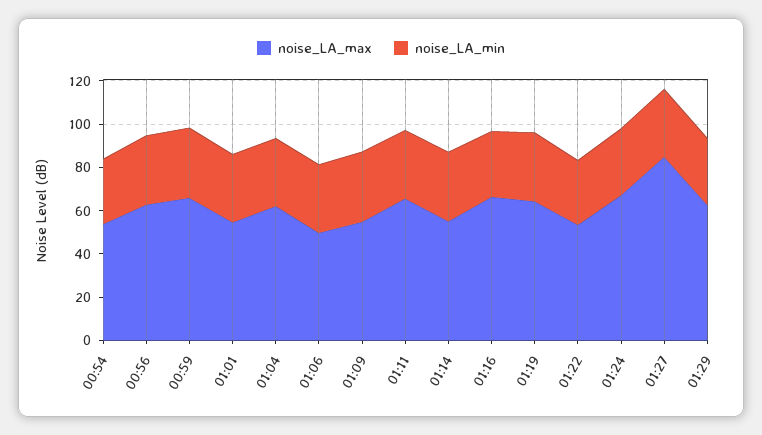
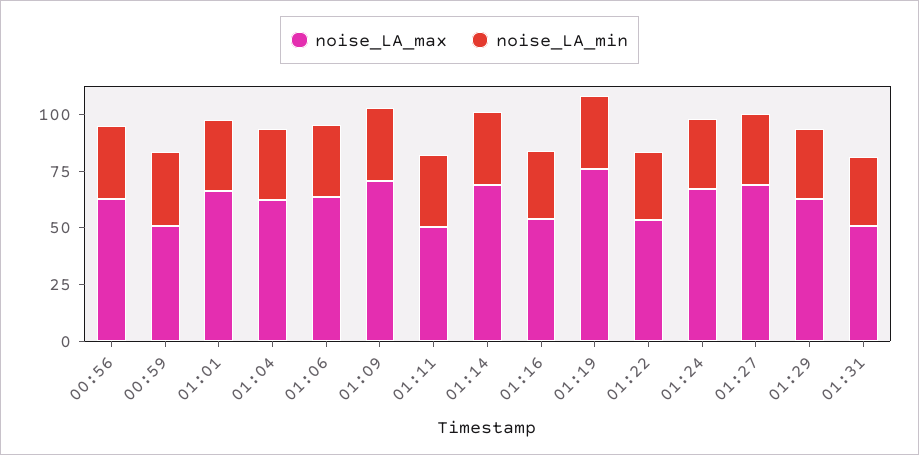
noise_LA_max, 00:54: 55 -> none
noise_LA_min, 00:54: 30 -> none
noise_LA_max, 00:59: 65 -> 50
noise_LA_max, 01:01: 55 -> 65
noise_LA_max, 01:06: 50 -> 65
noise_LA_max, 01:09: 55 -> 70
noise_LA_max, 01:11: 65 -> 50
noise_LA_max, 01:14: 55 -> 70
noise_LA_max, 01:16: 65 -> 55
noise_LA_max, 01:19: 65 -> 75
noise_LA_max, 01:27: 85 -> 70
noise_LA_max, 01:31: none -> 50
noise_LA_min, 01:31: none -> 30

